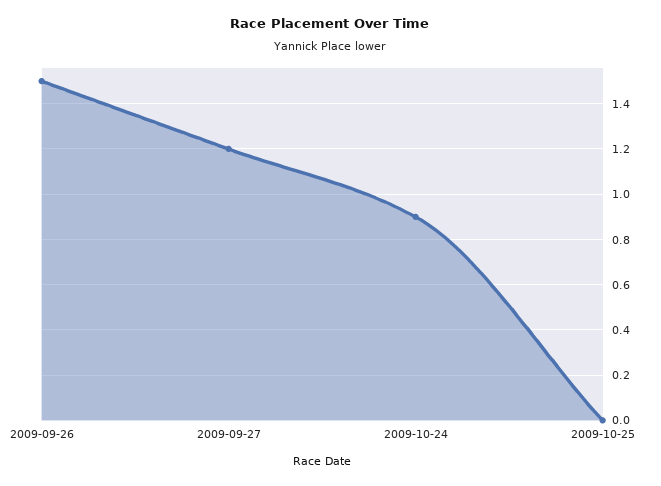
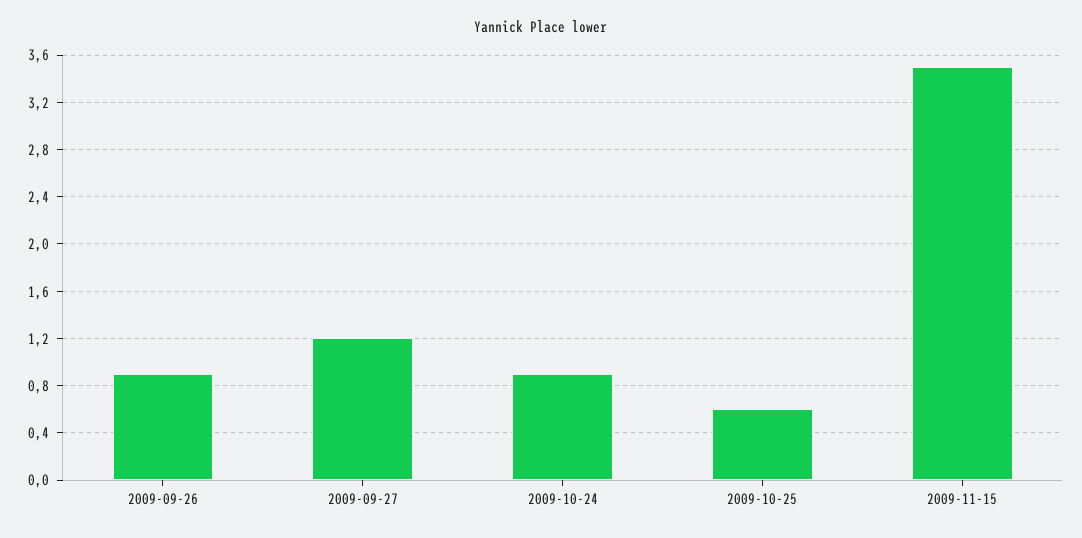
2009-09-26: 1.5 -> 0.9
2009-10-25: 0 -> 0.6
2009-11-15: none -> 3.5

